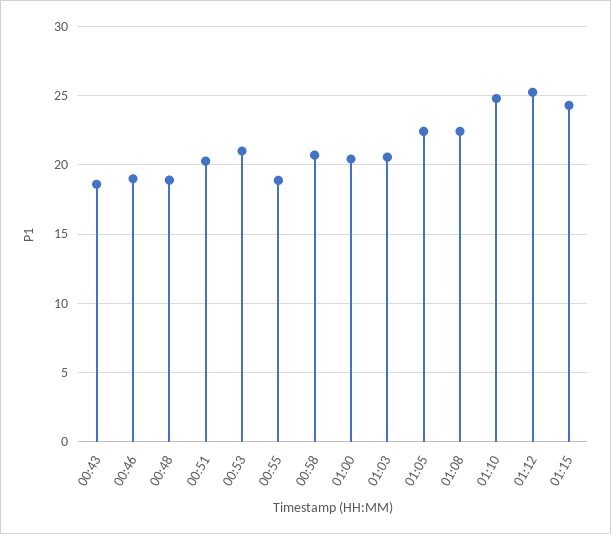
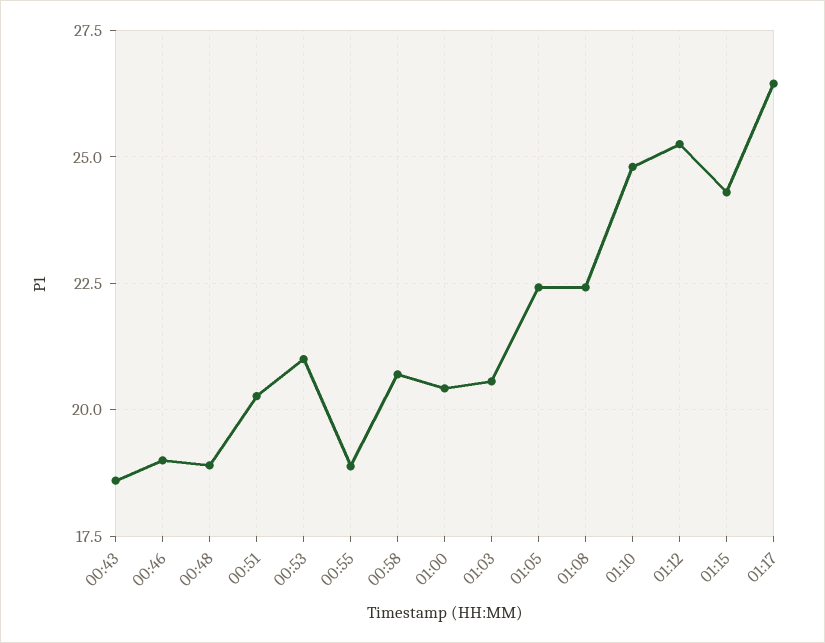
01:17: none -> 26.5

